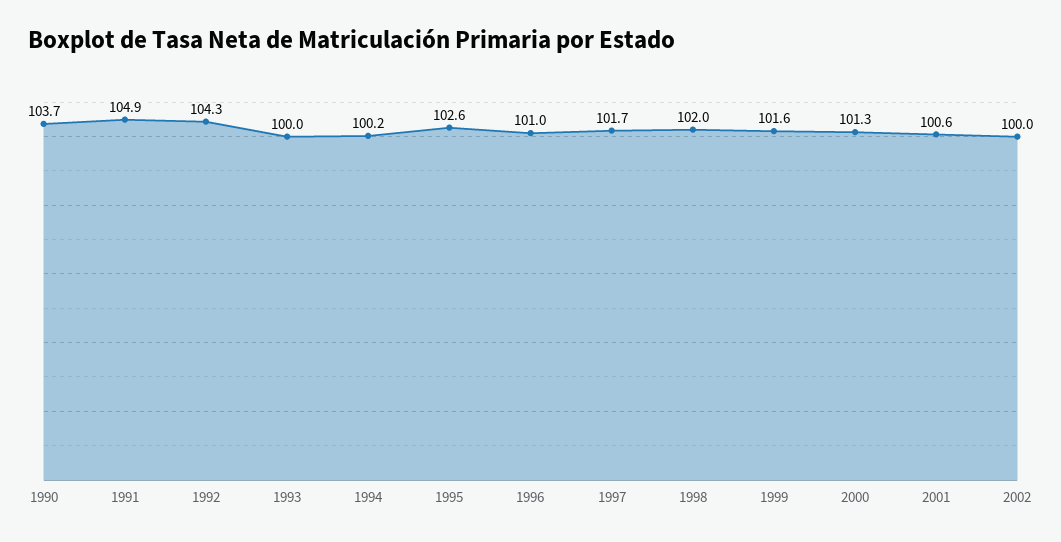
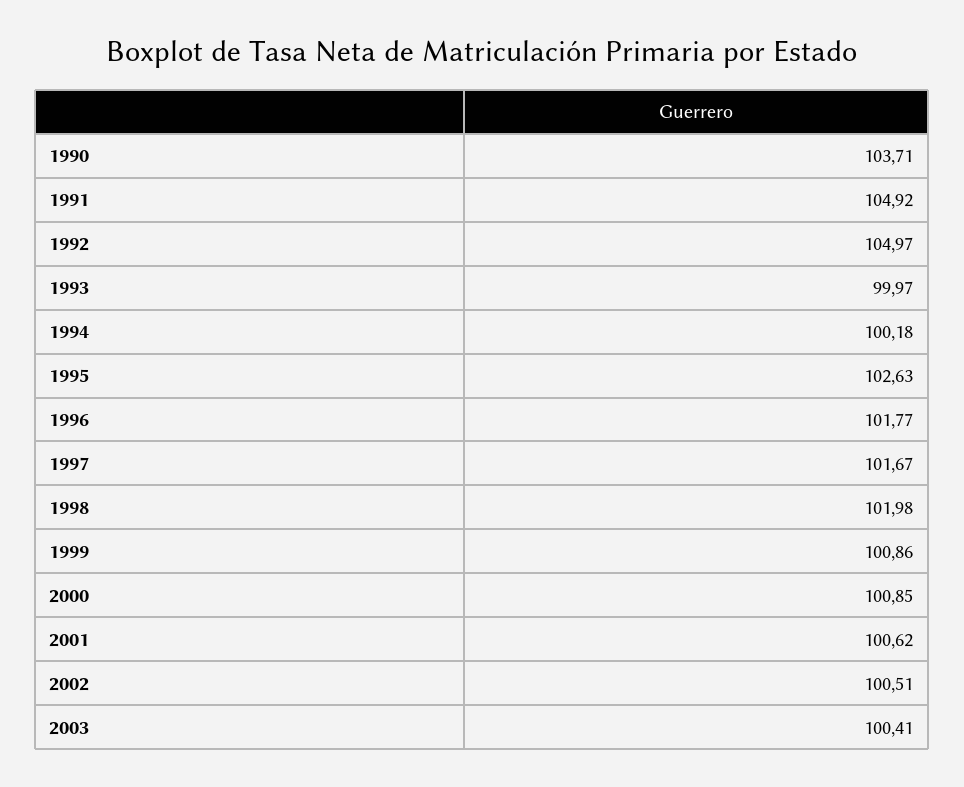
1992: 104.3 -> 104.97
1996: 101 -> 101.77
1999: 101.6 -> 100.86
2000: 101.3 -> 100.85
2002: 100 -> 100.51
2003: none -> 100.41

